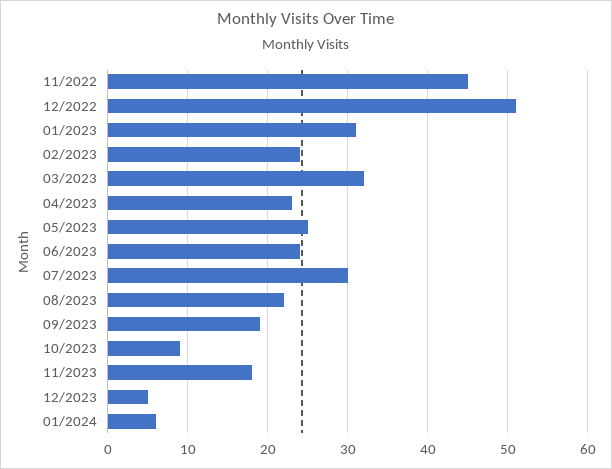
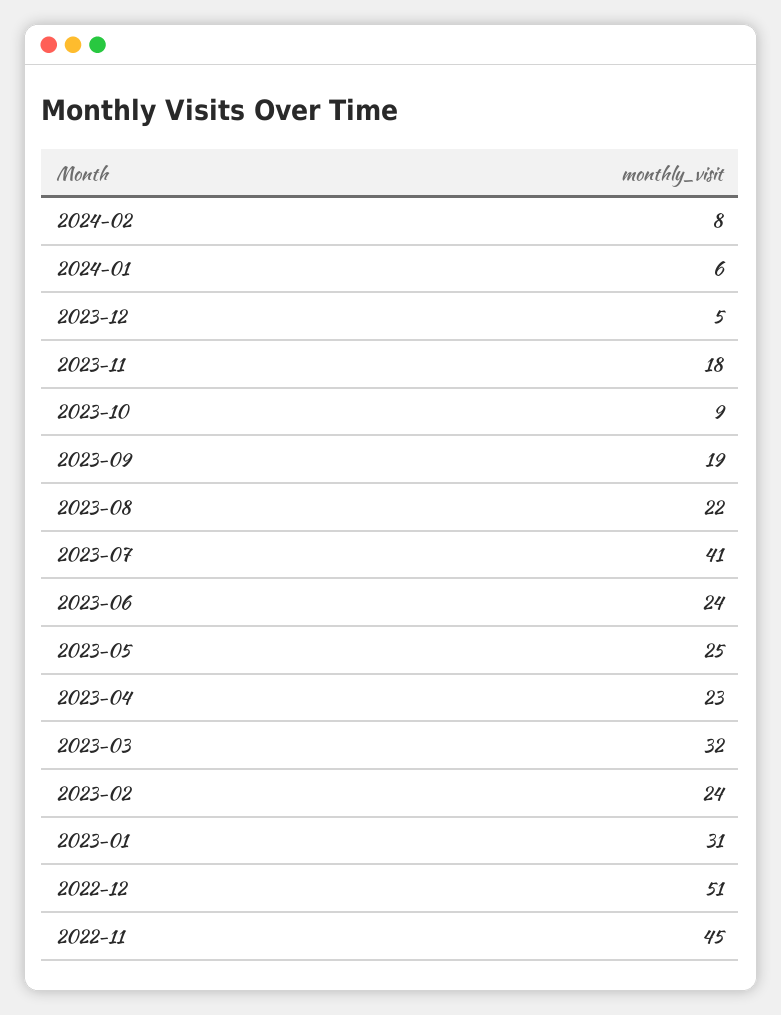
07/2023: 30 -> 41
2024-02: none -> 8

